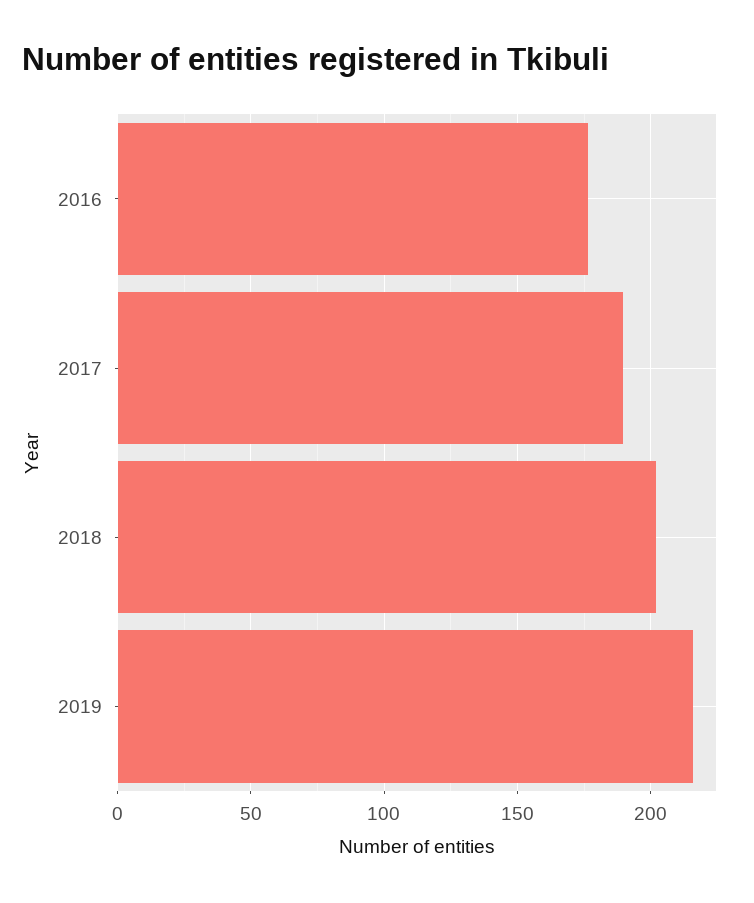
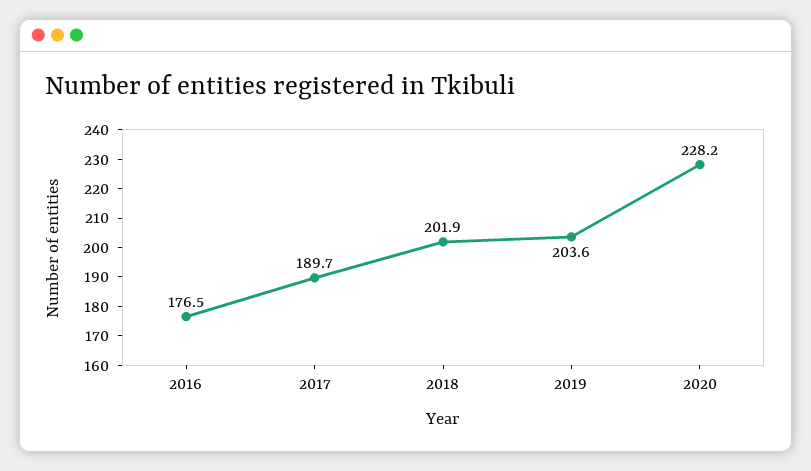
2019: 215 -> 203.6
2020: none -> 228.2

